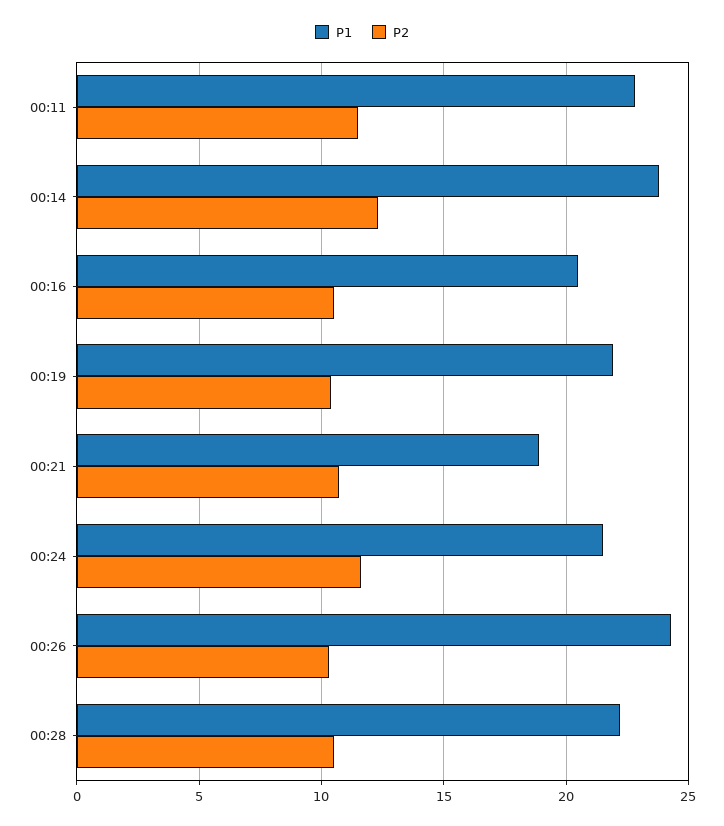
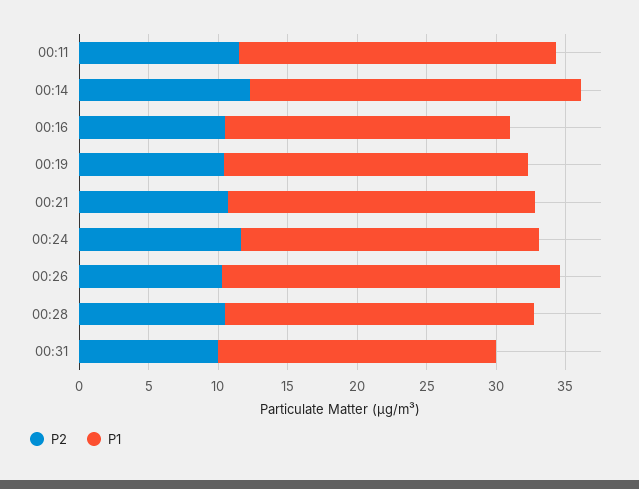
P1, 00:21: 19 -> 22
P2, 00:31: none -> 10
P1, 00:31: none -> 20

